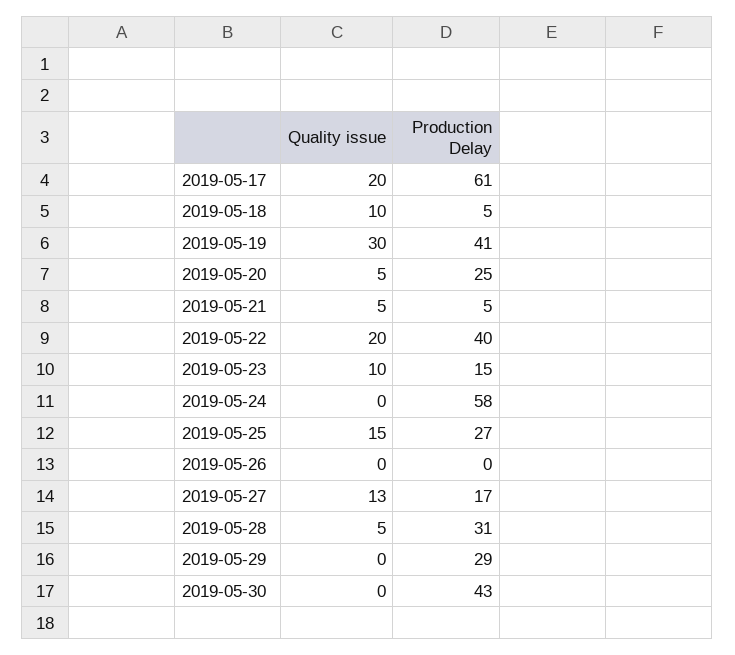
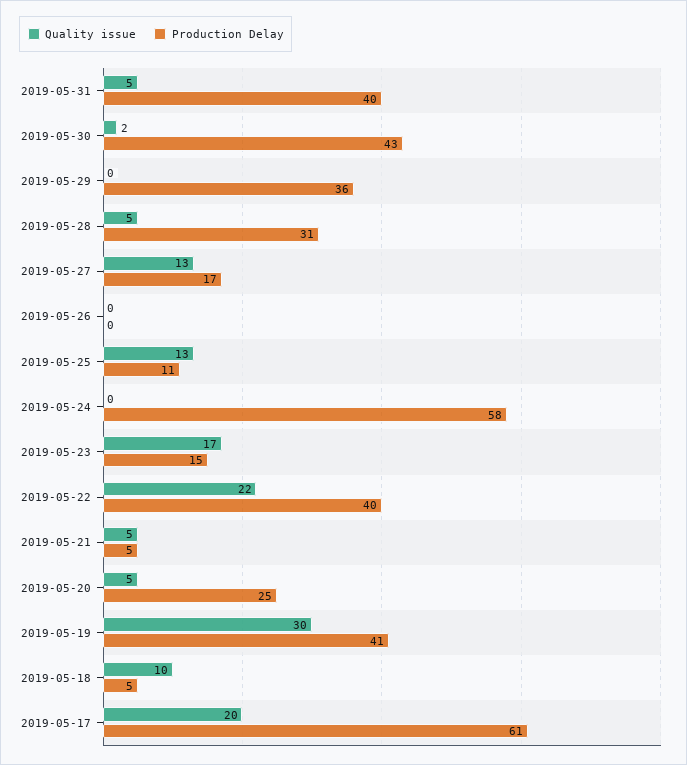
Quality issue, 2019-05-22: 20 -> 22
Quality issue, 2019-05-23: 10 -> 17
Quality issue, 2019-05-25: 15 -> 13
Production Delay, 2019-05-25: 27 -> 11
Production Delay, 2019-05-29: 29 -> 36
Quality issue, 2019-05-30: 0 -> 2
Quality issue, 2019-05-31: none -> 5
Production Delay, 2019-05-31: none -> 40

